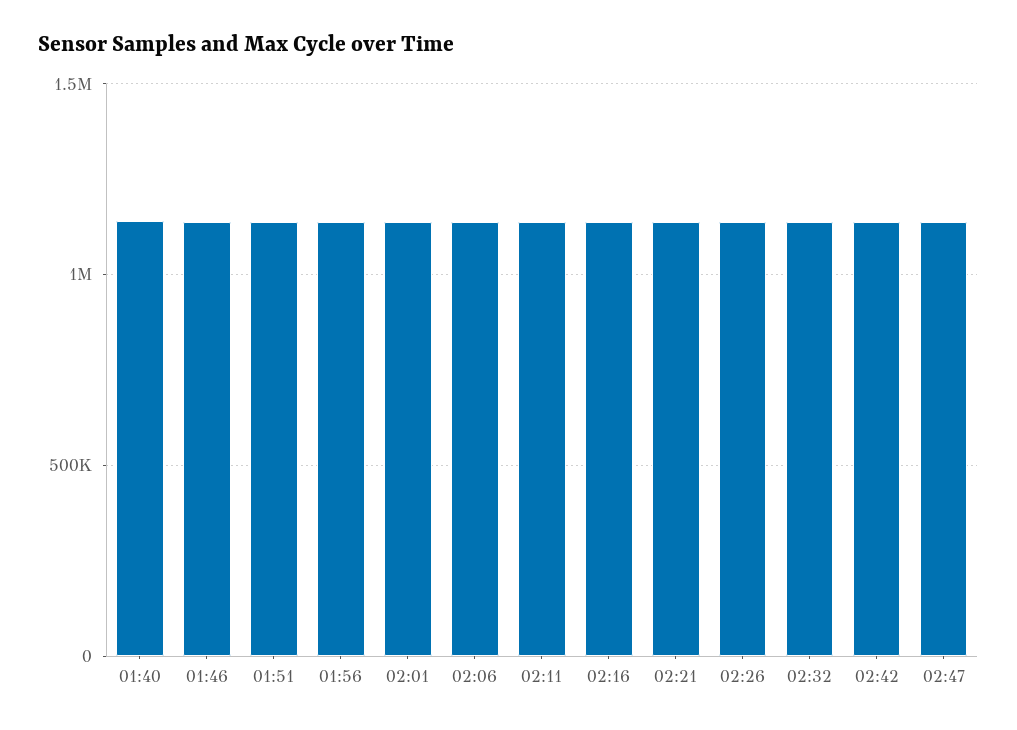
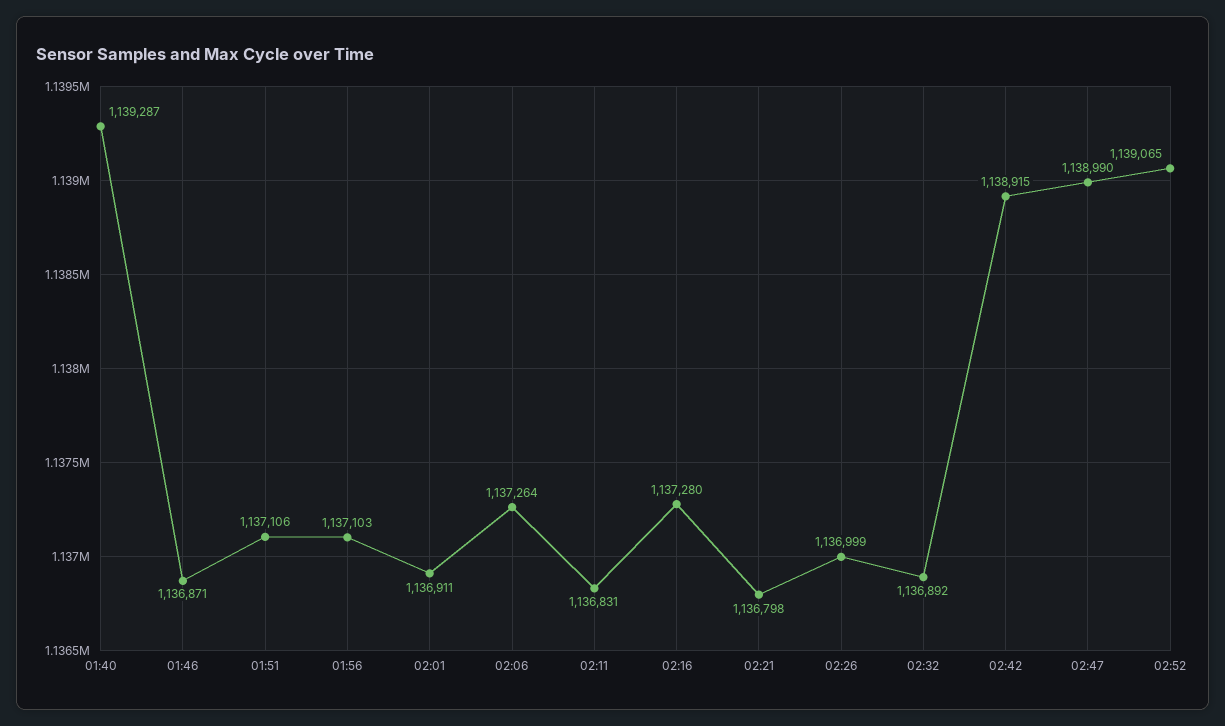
02:52: none -> 1139065

